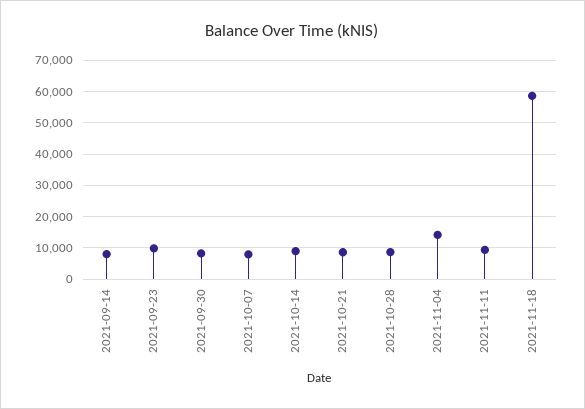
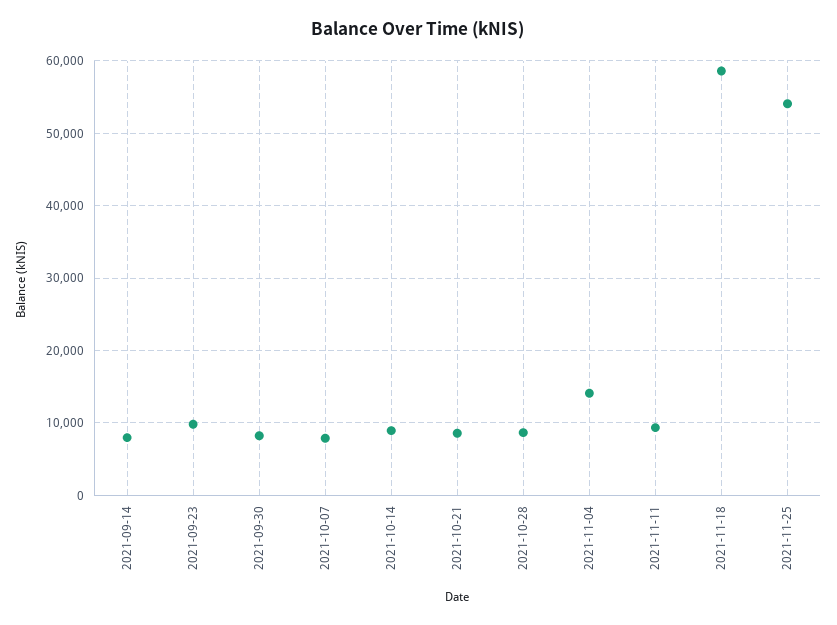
2021-11-25: none -> 54000

